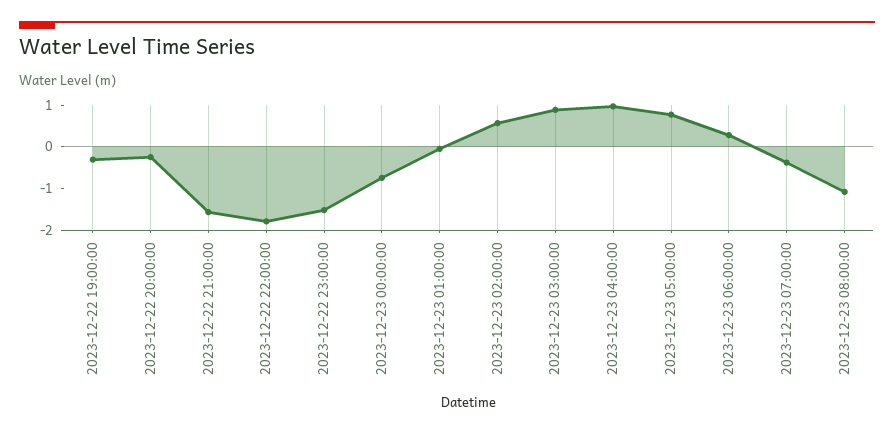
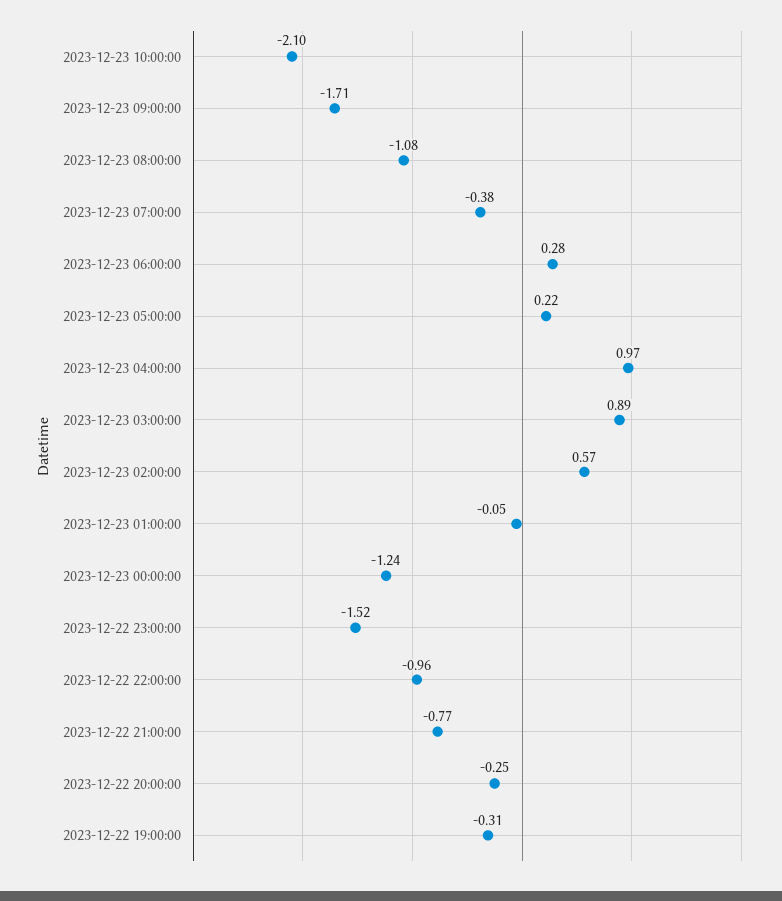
2023-12-22 21:00:00: -1.6 -> -0.77
2023-12-22 22:00:00: -1.8 -> -0.96
2023-12-23 00:00:00: -0.8 -> -1.24
2023-12-23 05:00:00: 0.8 -> 0.22
2023-12-23 10:00:00: none -> -2.1
2023-12-23 09:00:00: none -> -1.71

